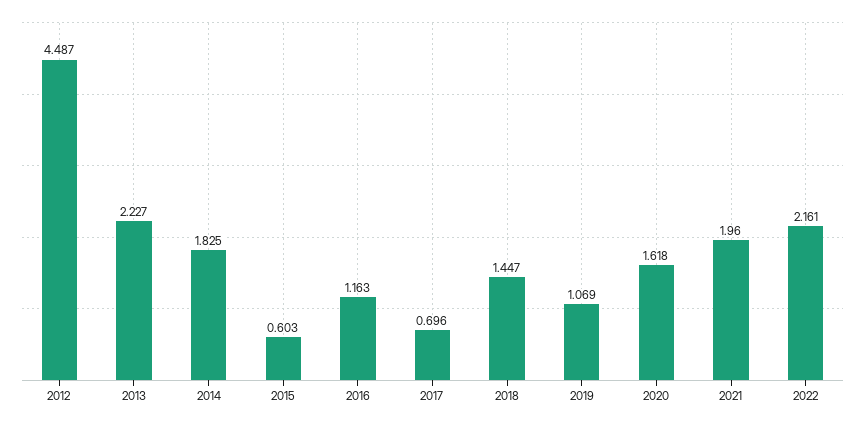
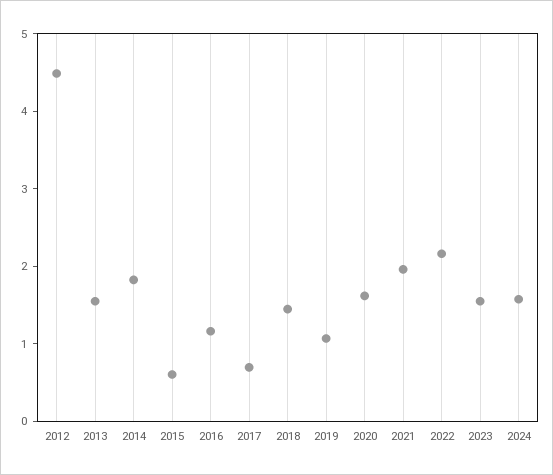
2013: 2.227 -> 1.6
2023: none -> 1.6
2024: none -> 1.6

